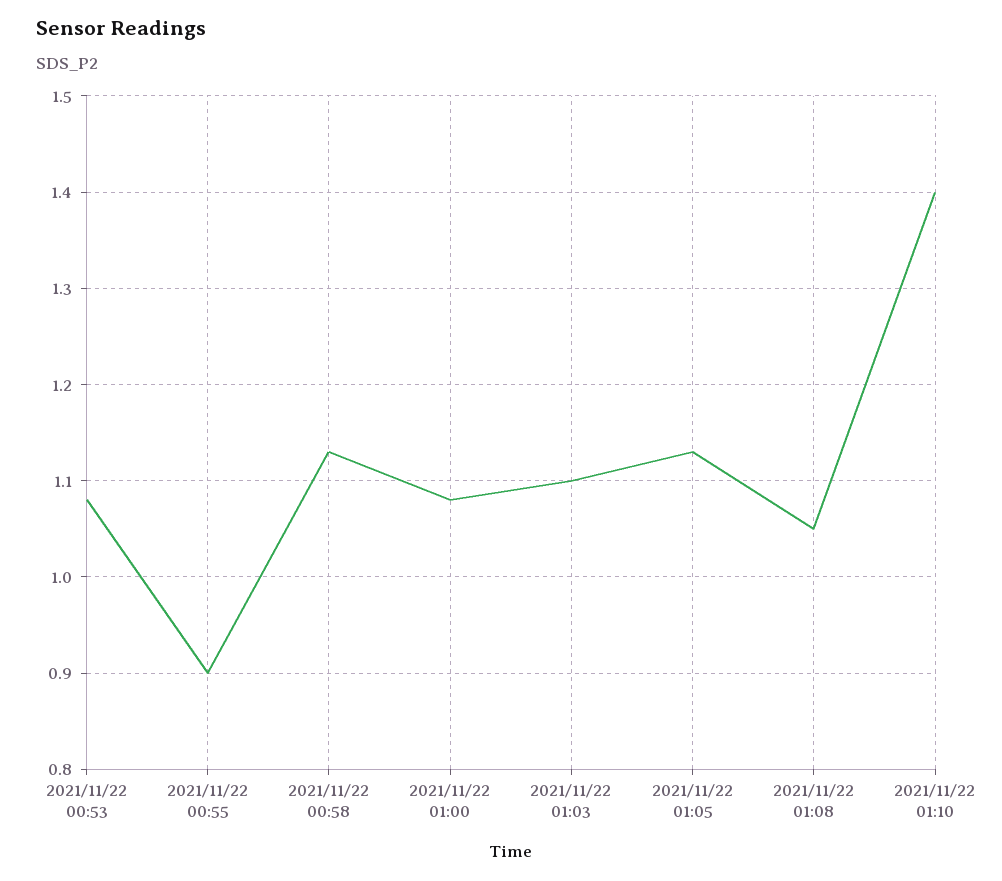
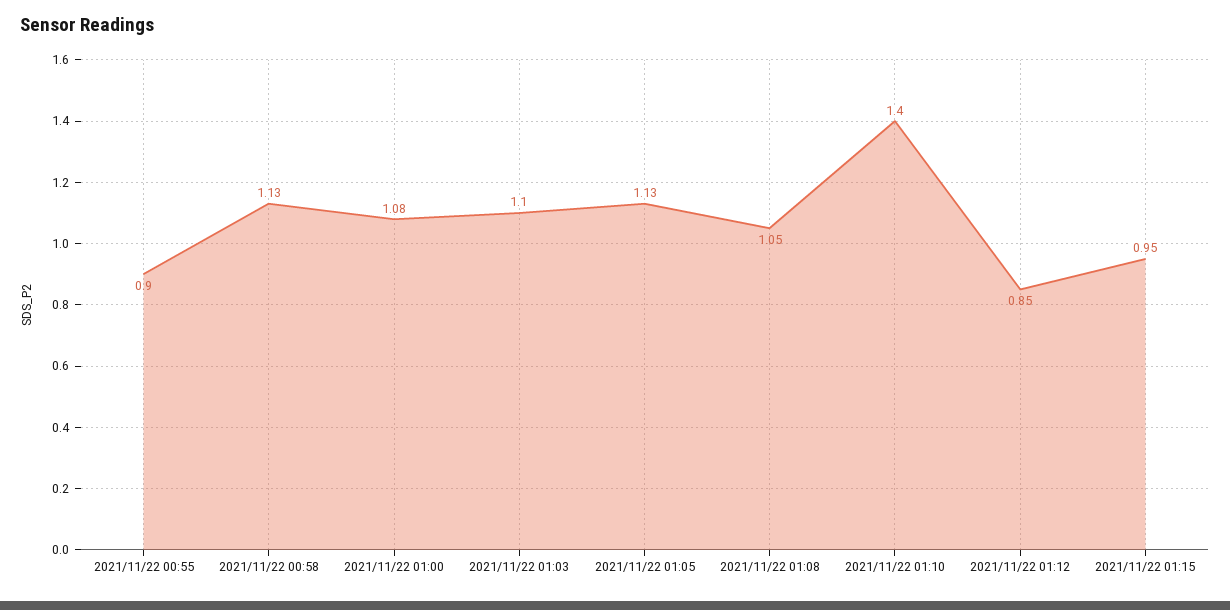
2021/11/22 00:53: 1.08 -> none
2021/11/22 01:12: none -> 0.85
2021/11/22 01:15: none -> 0.95

